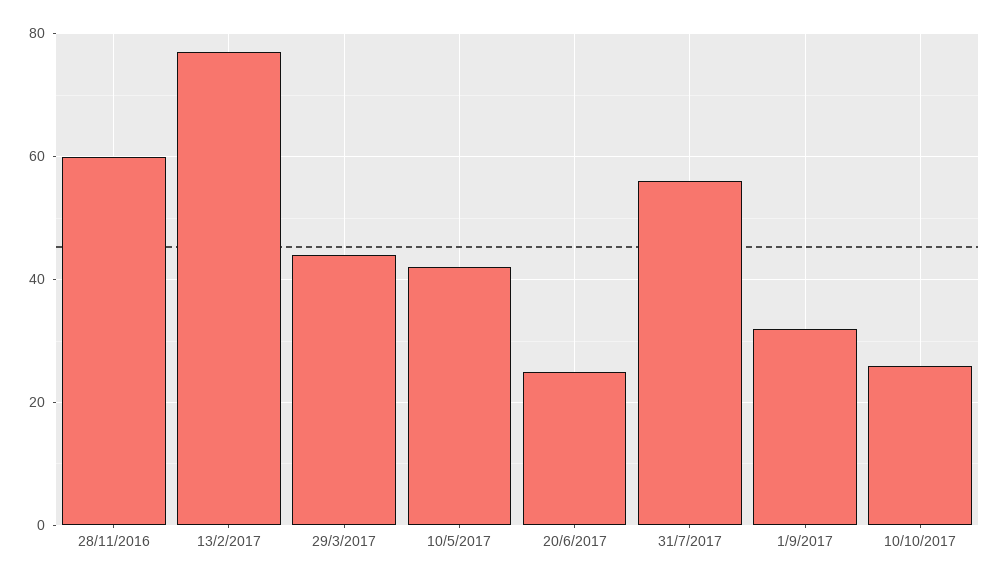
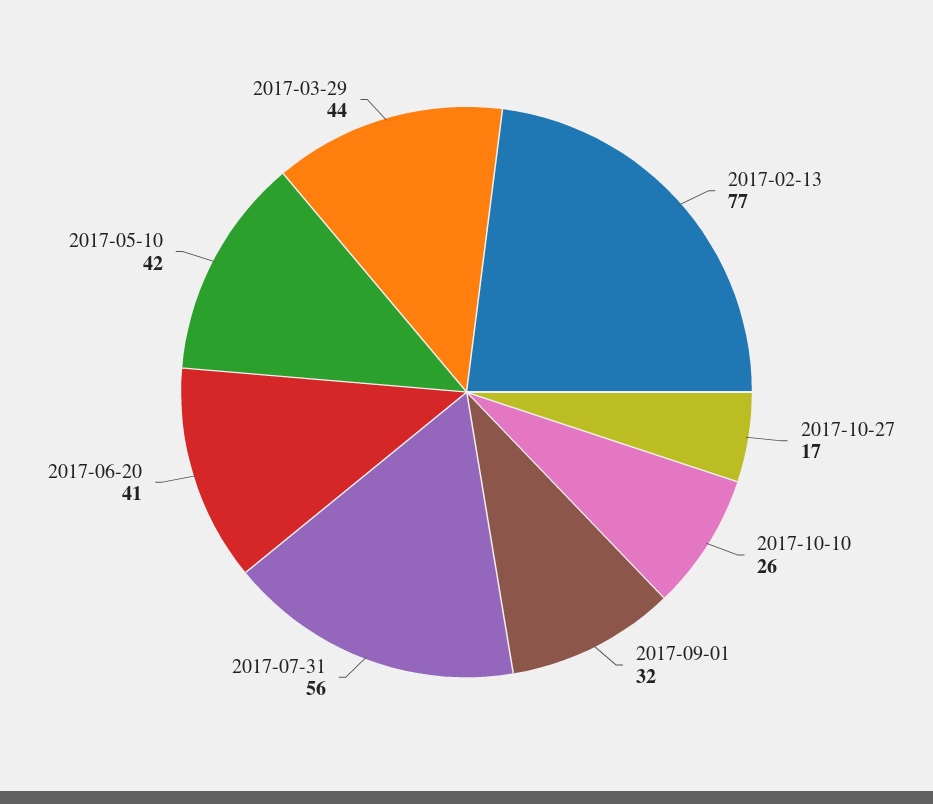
28/11/2016: 60 -> none
20/6/2017: 25 -> 41
2017-10-27: none -> 17

